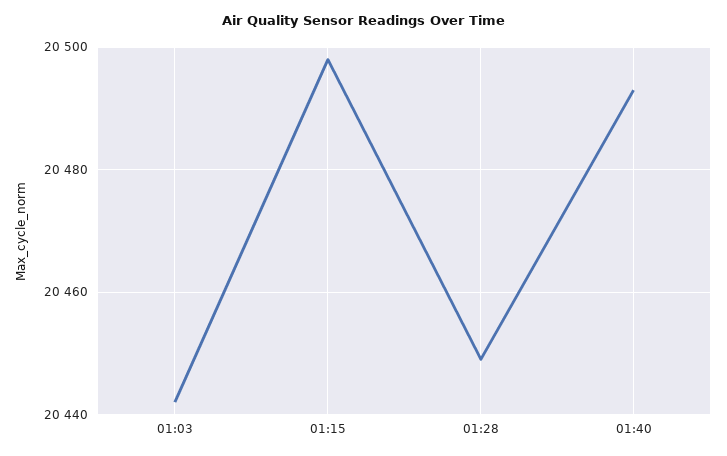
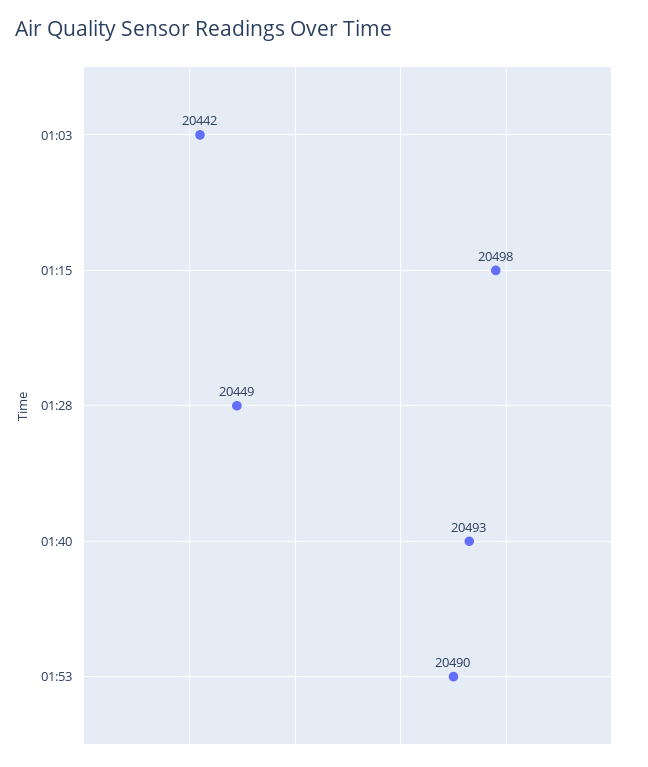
01:53: none -> 20490

